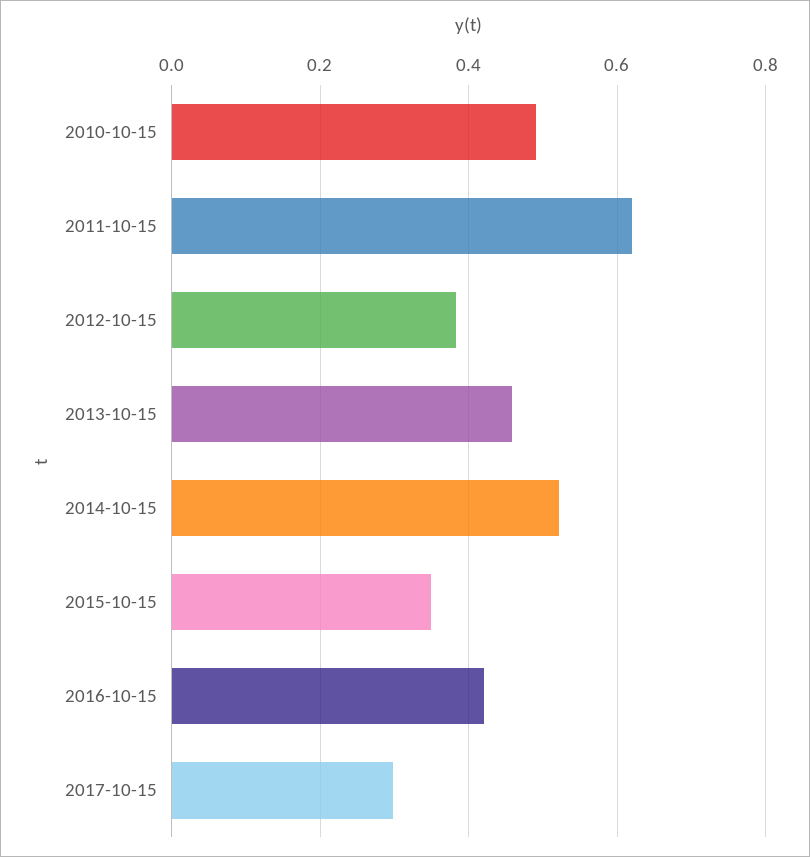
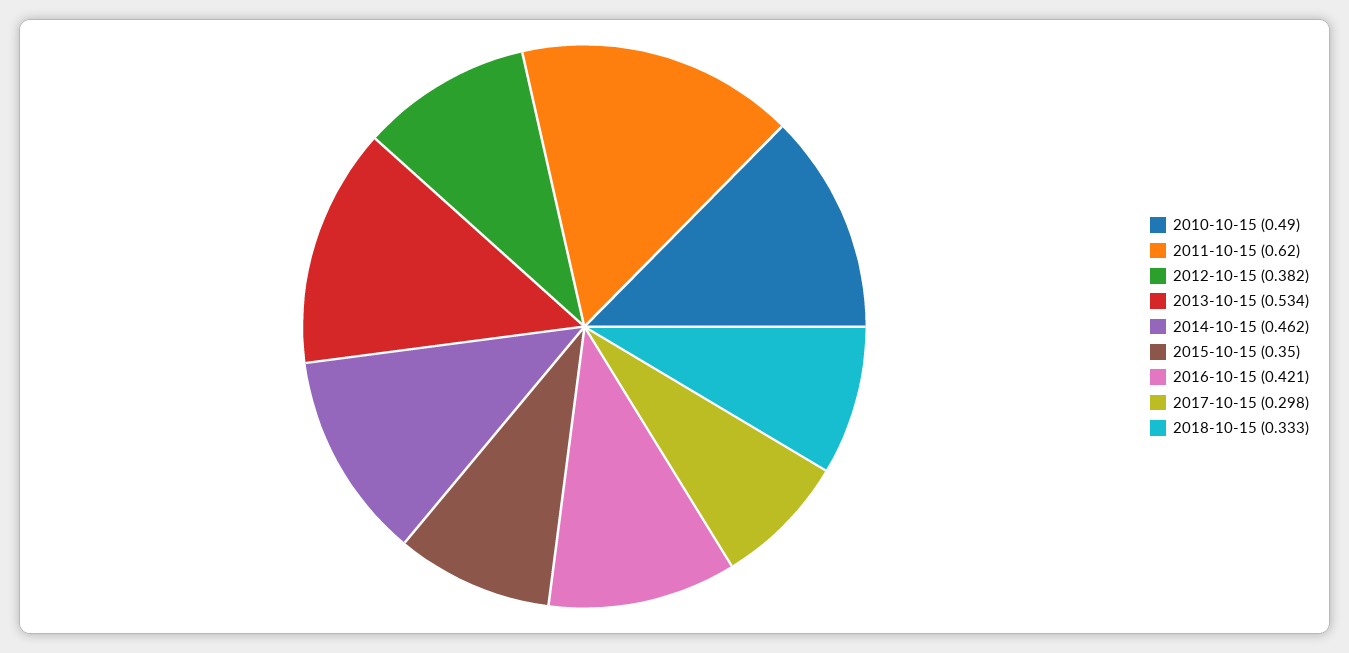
2013-10-15: 0.46 -> 0.534
2014-10-15: 0.52 -> 0.462
2018-10-15: none -> 0.333

